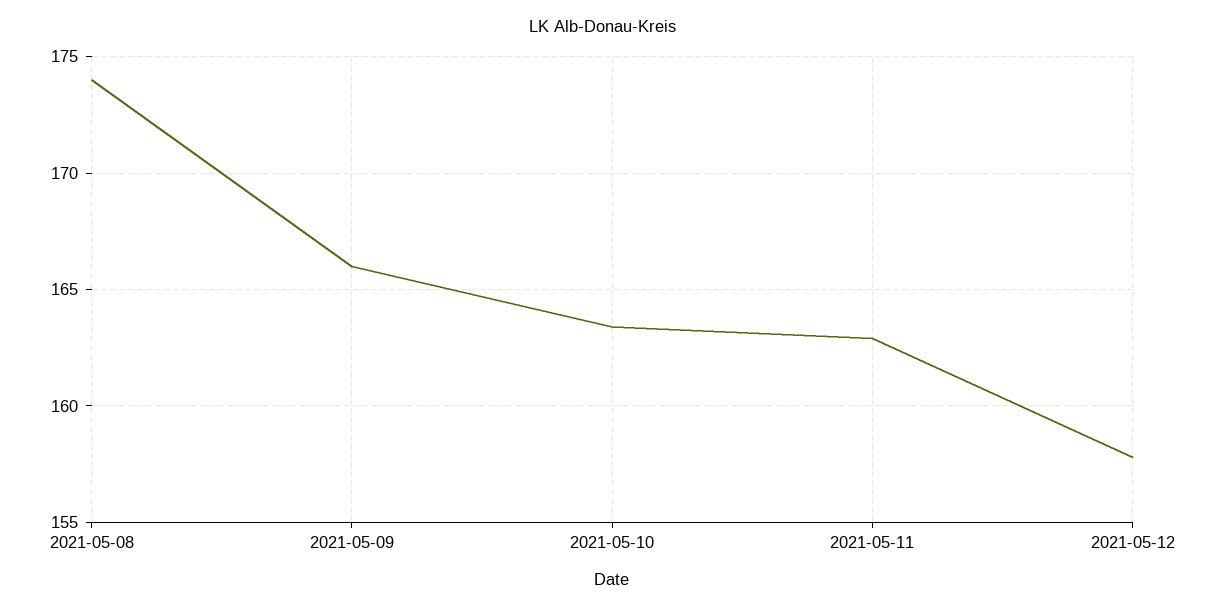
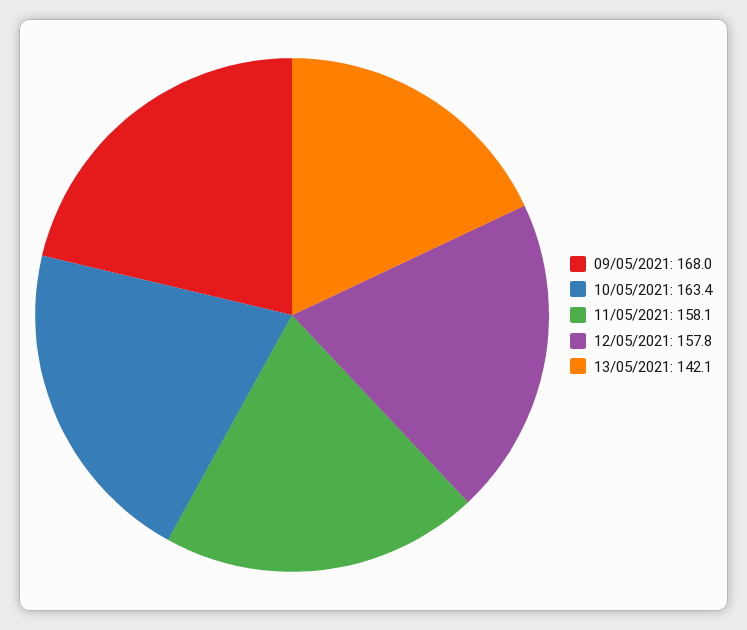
2021-05-08: 174 -> none
2021-05-09: 166 -> 168
2021-05-11: 163 -> 158.1
13/05/2021: none -> 142.1

